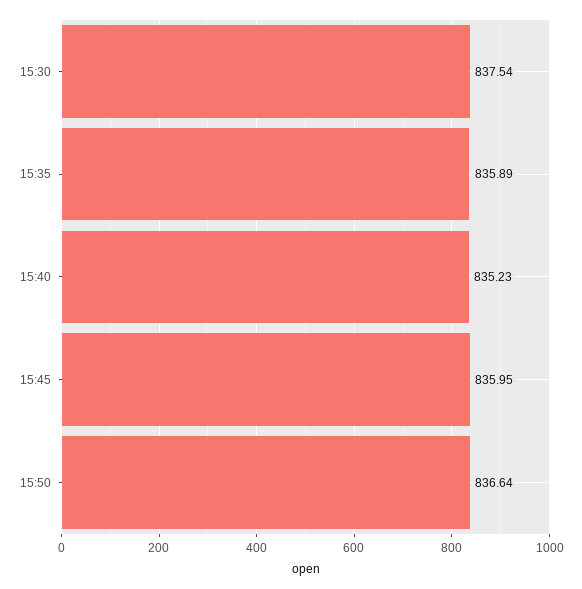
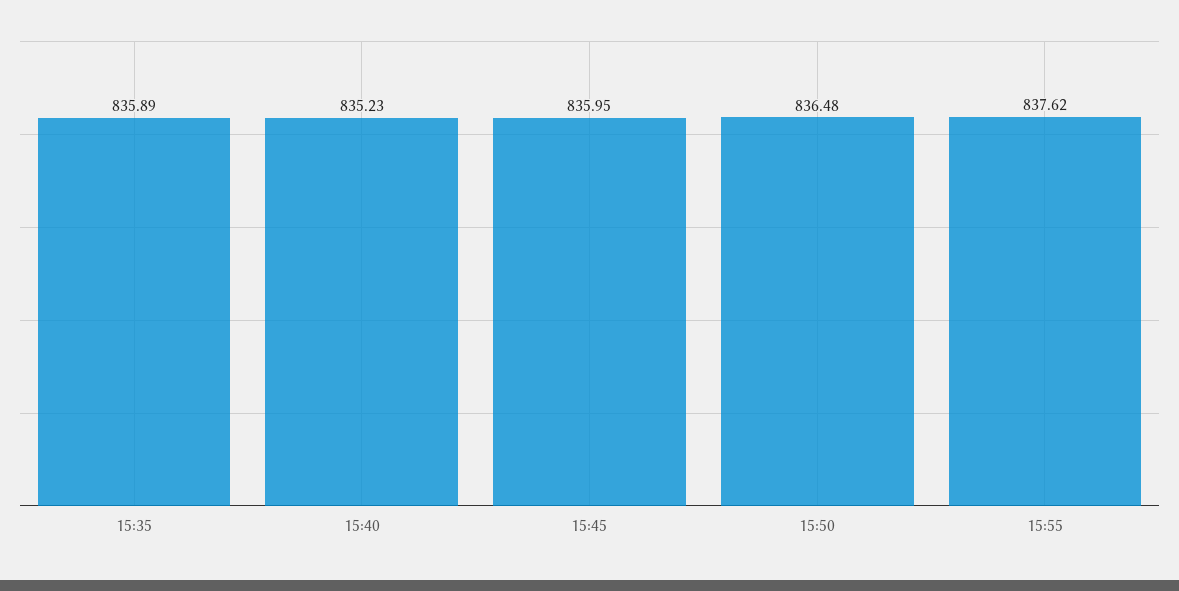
15:30: 837.54 -> none
15:50: 836.64 -> 836.48
15:55: none -> 837.62

